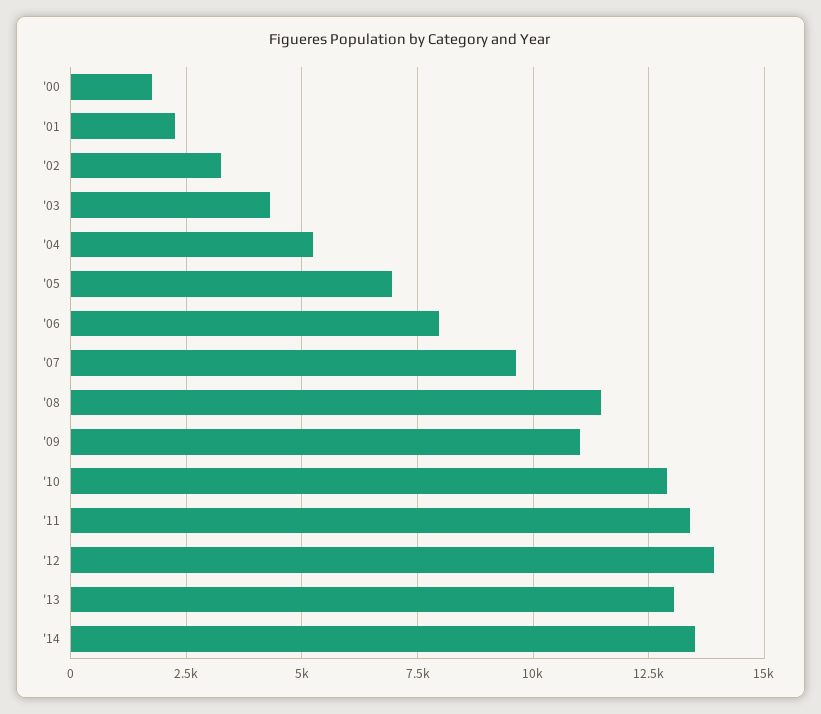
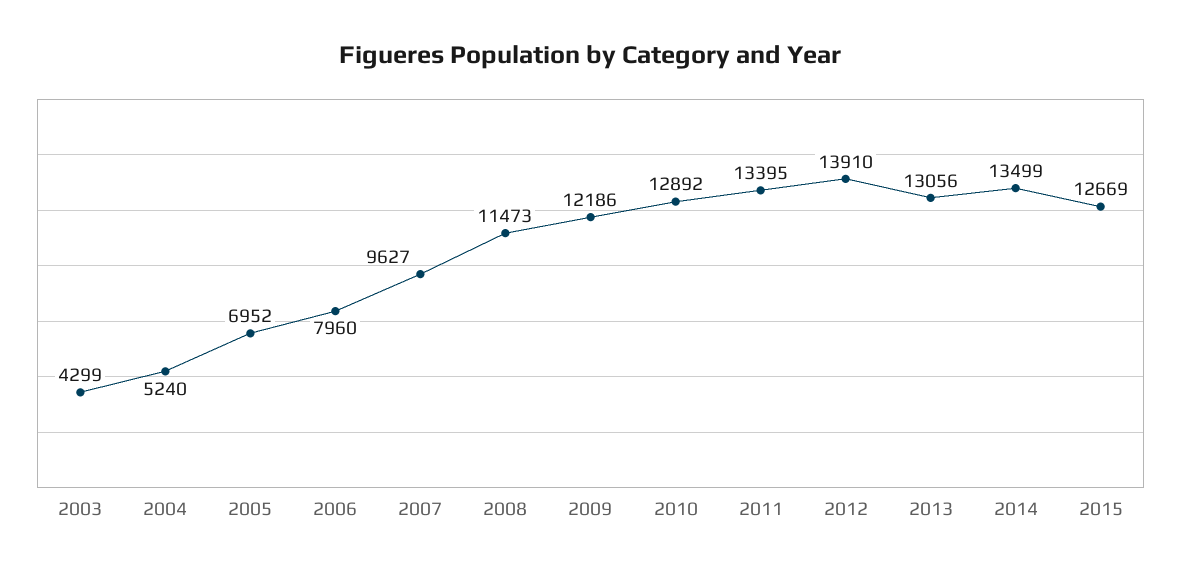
'00: 1750 -> none
'01: 2250 -> none
'02: 3250 -> none
'09: 11000 -> 12186
2015: none -> 12669

